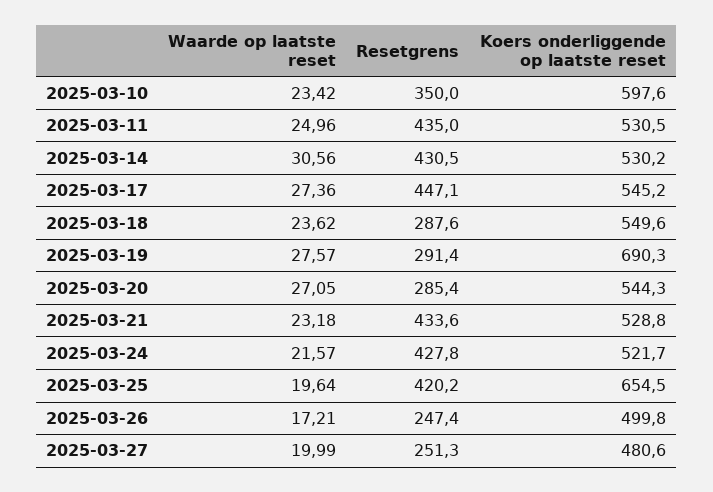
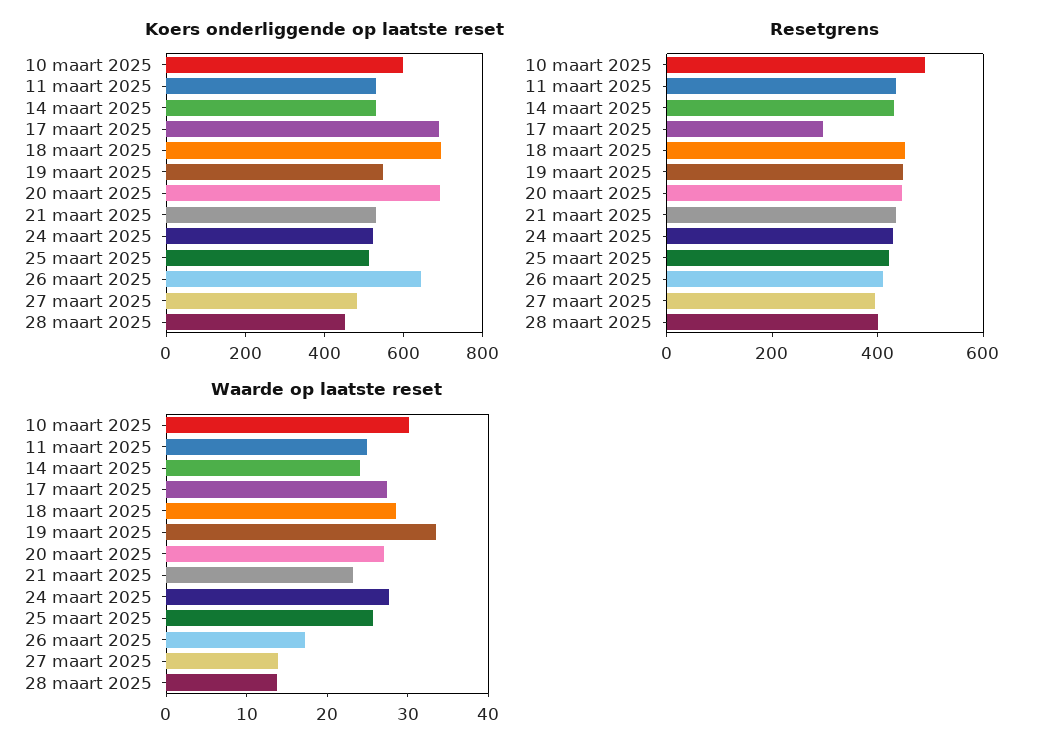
Waarde op laatste reset, 2025-03-10: 23.42 -> 30
Resetgrens, 2025-03-10: 350 -> 500
Waarde op laatste reset, 2025-03-14: 30.56 -> 24
Resetgrens, 2025-03-17: 447.1 -> 300
Koers onderliggende op laatste reset, 2025-03-17: 545.2 -> 700
Waarde op laatste reset, 2025-03-18: 23.62 -> 28
Resetgrens, 2025-03-18: 287.6 -> 450
Koers onderliggende op laatste reset, 2025-03-18: 549.6 -> 700
Waarde op laatste reset, 2025-03-19: 27.57 -> 34
Resetgrens, 2025-03-19: 291.4 -> 450
Koers onderliggende op laatste reset, 2025-03-19: 690.3 -> 550
Resetgrens, 2025-03-20: 285.4 -> 450
Koers onderliggende op laatste reset, 2025-03-20: 544.3 -> 700
Waarde op laatste reset, 2025-03-24: 21.57 -> 28
Waarde op laatste reset, 2025-03-25: 19.64 -> 26
Koers onderliggende op laatste reset, 2025-03-25: 654.5 -> 500
Resetgrens, 2025-03-26: 247.4 -> 400
Koers onderliggende op laatste reset, 2025-03-26: 499.8 -> 650
Waarde op laatste reset, 2025-03-27: 19.99 -> 14
Resetgrens, 2025-03-27: 251.3 -> 400
Koers onderliggende op laatste reset, 28 maart 2025: none -> 450
Resetgrens, 28 maart 2025: none -> 400
Waarde op laatste reset, 28 maart 2025: none -> 14

